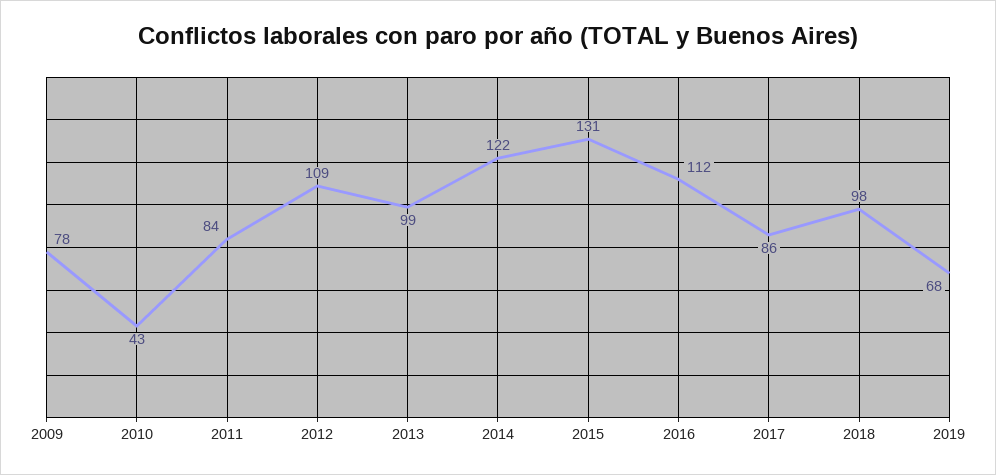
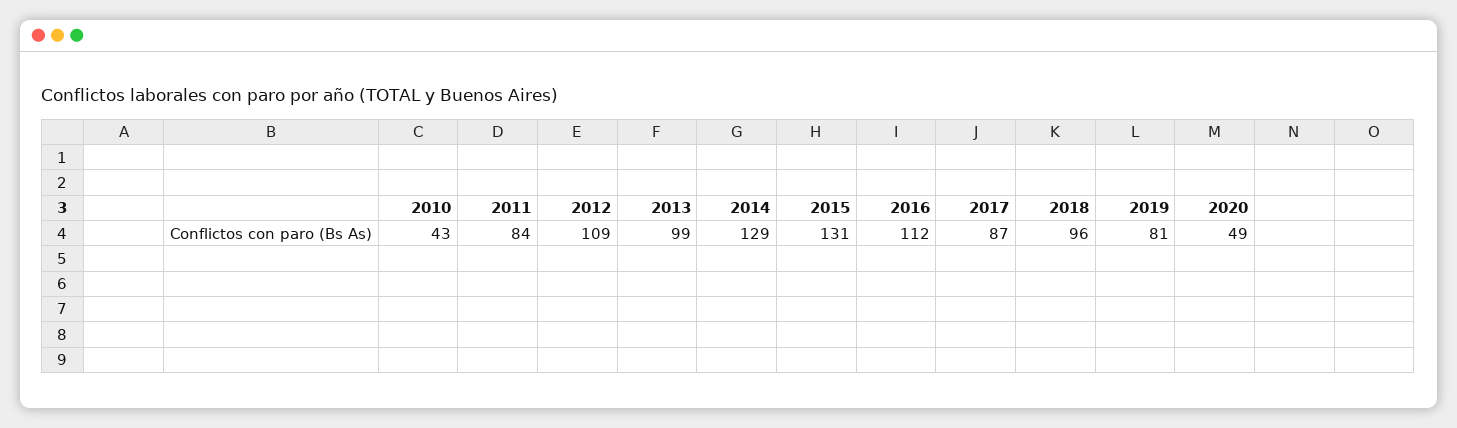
2009: 78 -> none
2014: 122 -> 129
2017: 86 -> 87
2018: 98 -> 96
2019: 68 -> 81
2020: none -> 49

